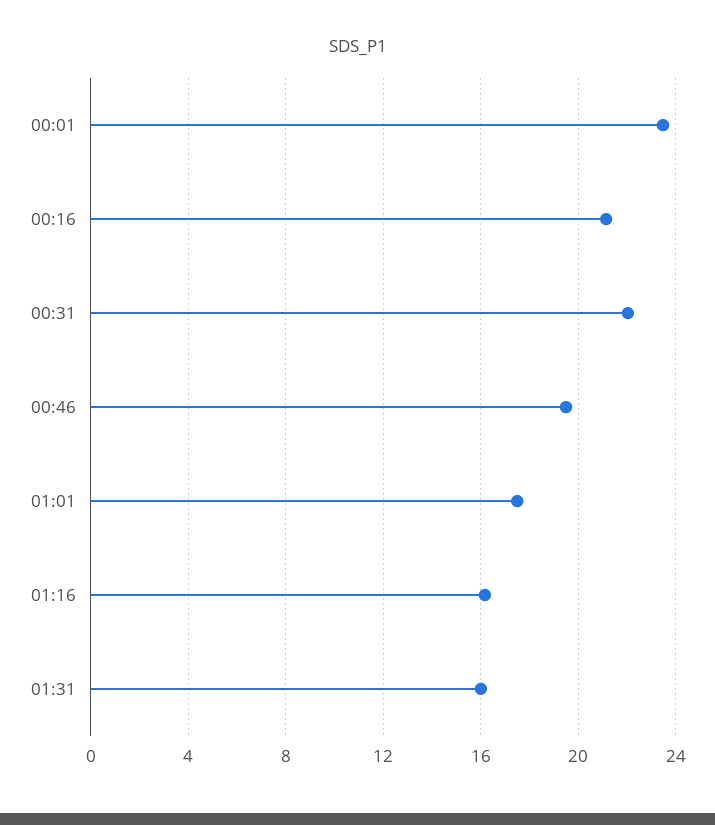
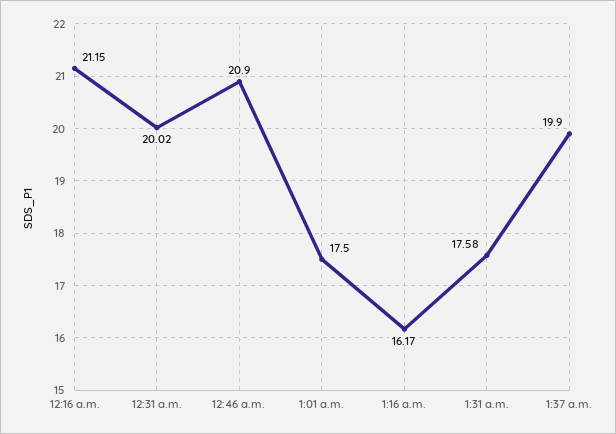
00:01: 23.5 -> none
00:31: 22 -> 20.02
00:46: 19.5 -> 20.9
01:31: 16 -> 17.58
1:37 a.m.: none -> 19.9

